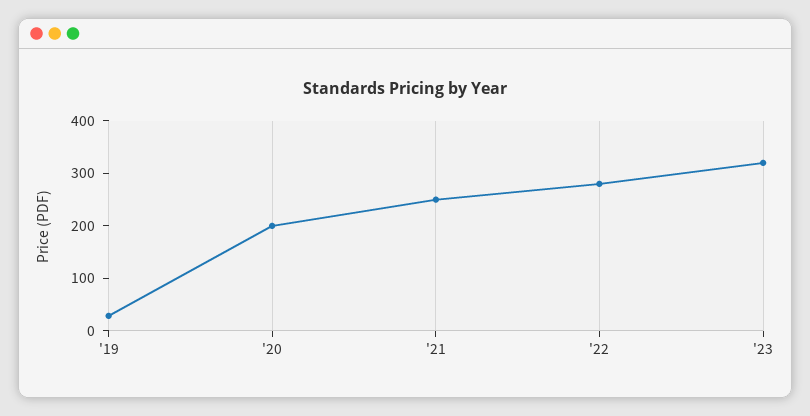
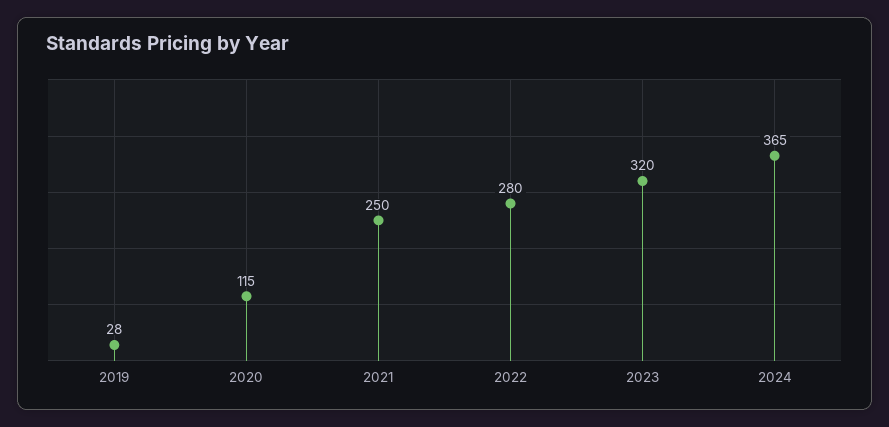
'20: 200 -> 115
2024: none -> 365

